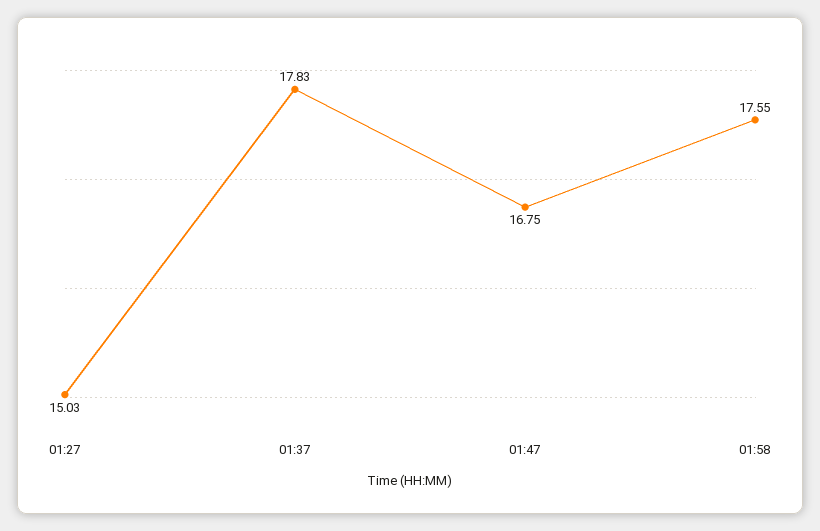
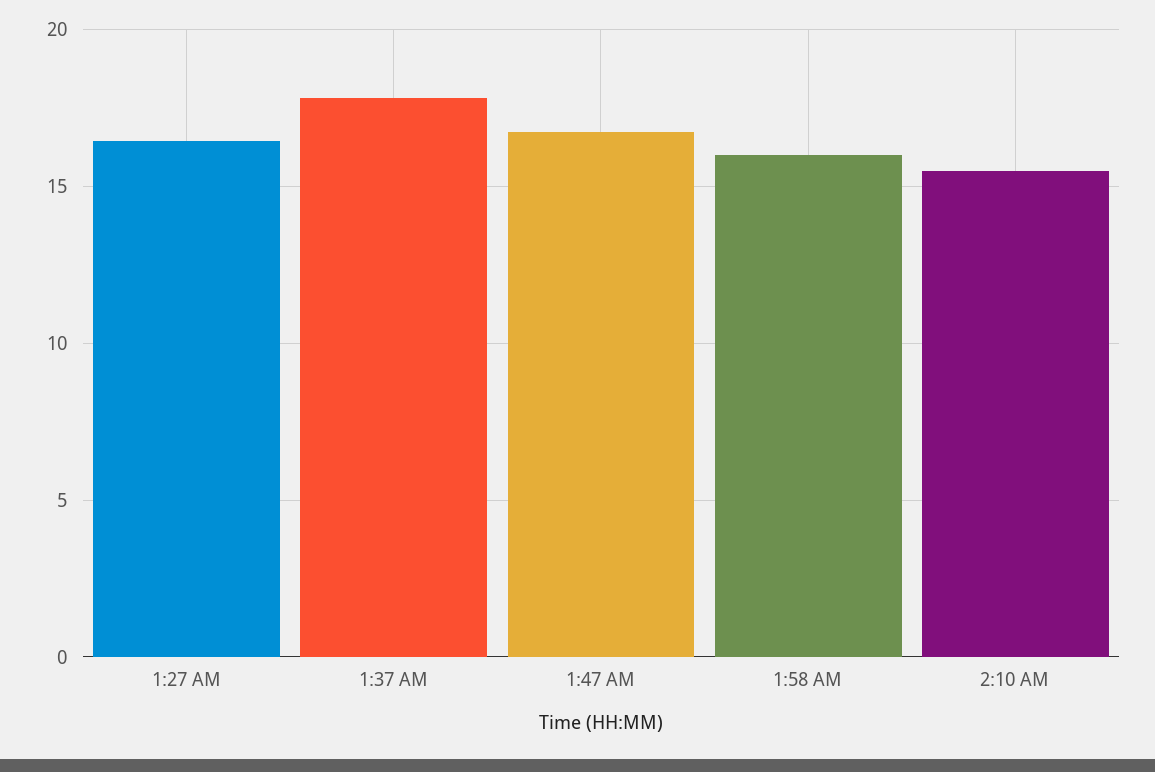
01:27: 15.03 -> 16.5
01:58: 17.55 -> 16
2:10 AM: none -> 15.5

